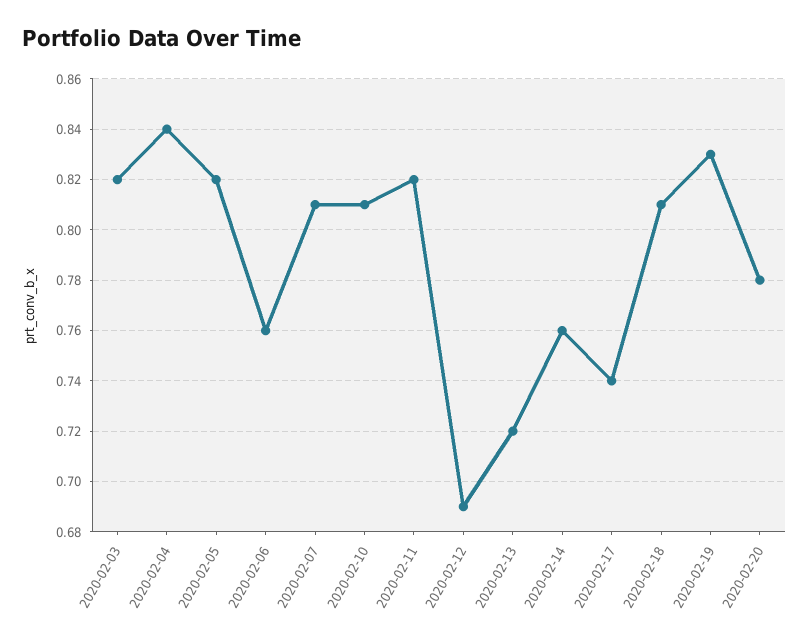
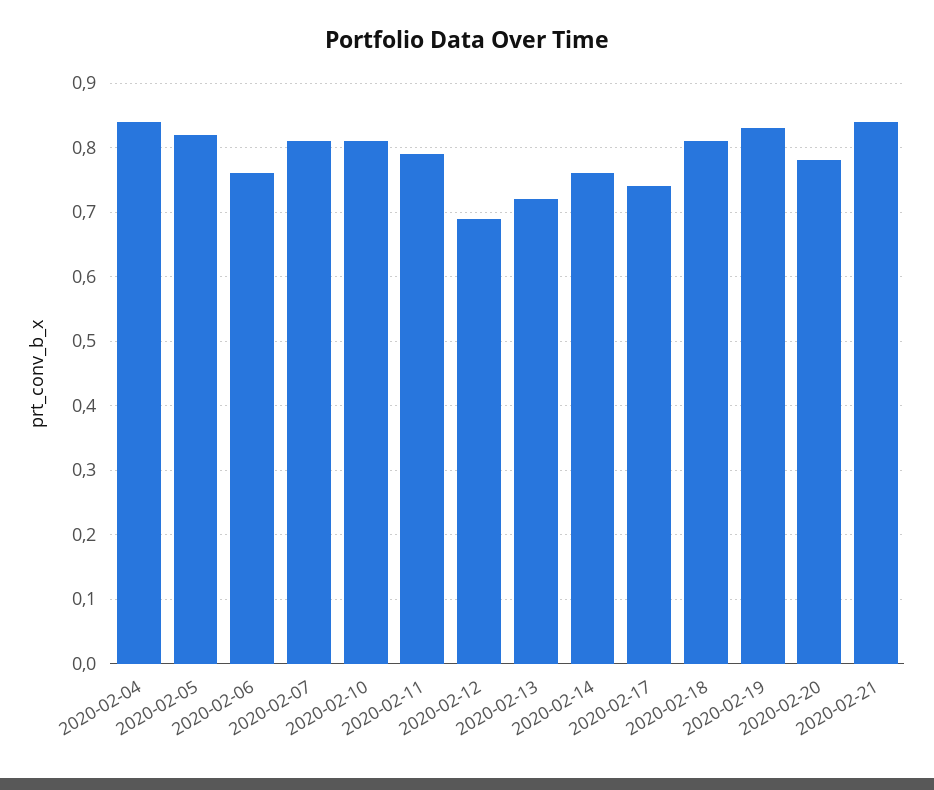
2020-02-03: 0.82 -> none
2020-02-11: 0.82 -> 0.79
2020-02-21: none -> 0.84

